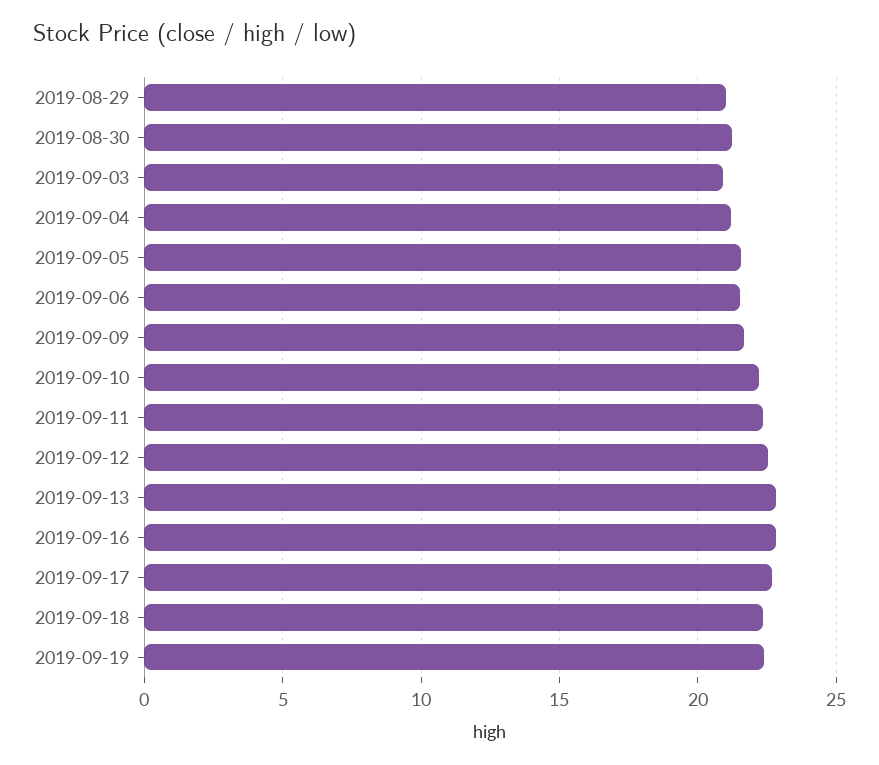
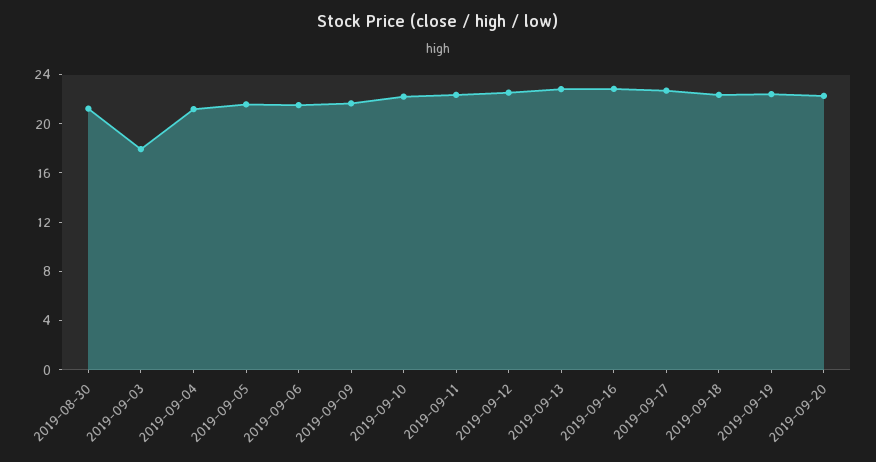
2019-08-29: 21 -> none
2019-09-03: 21 -> 18
2019-09-20: none -> 22

